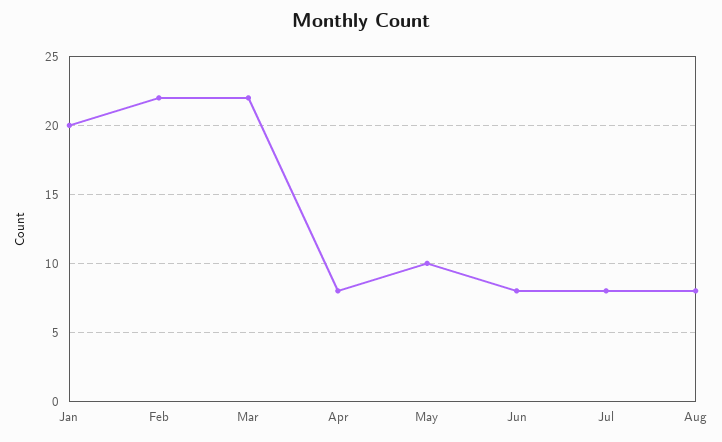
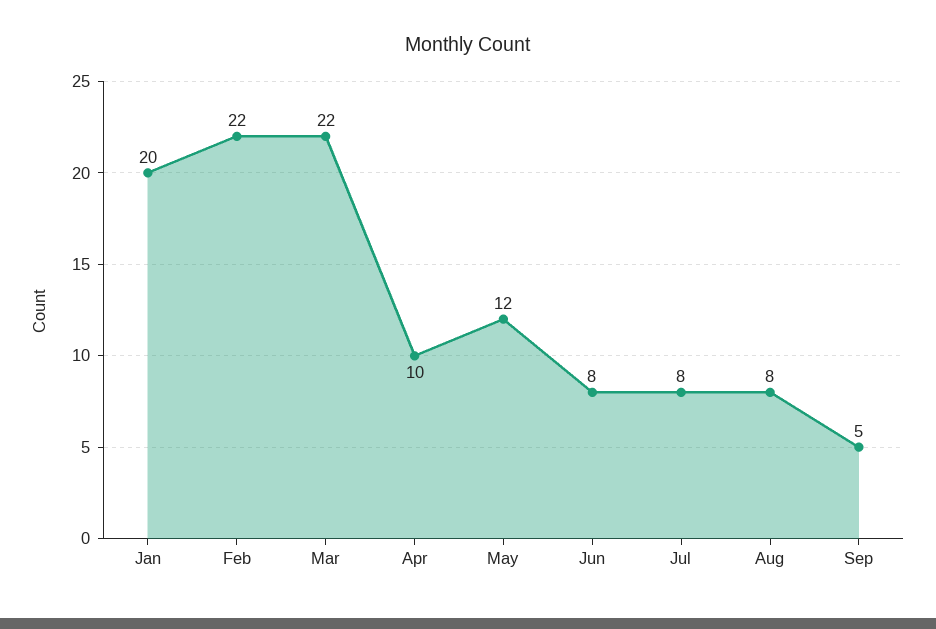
Apr: 8 -> 10
May: 10 -> 12
Sep: none -> 5

